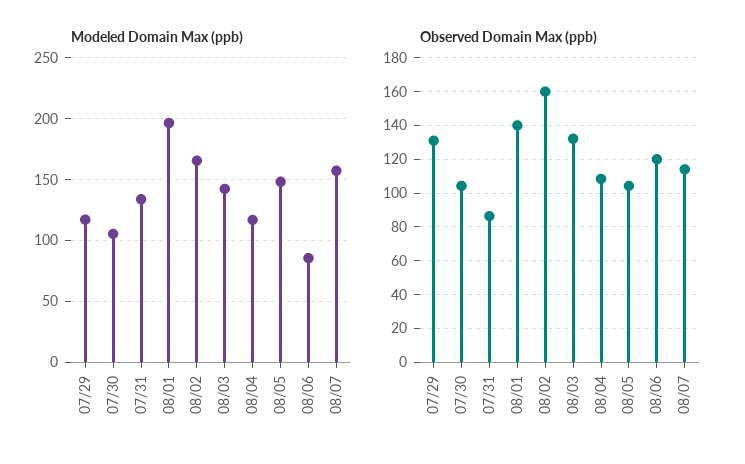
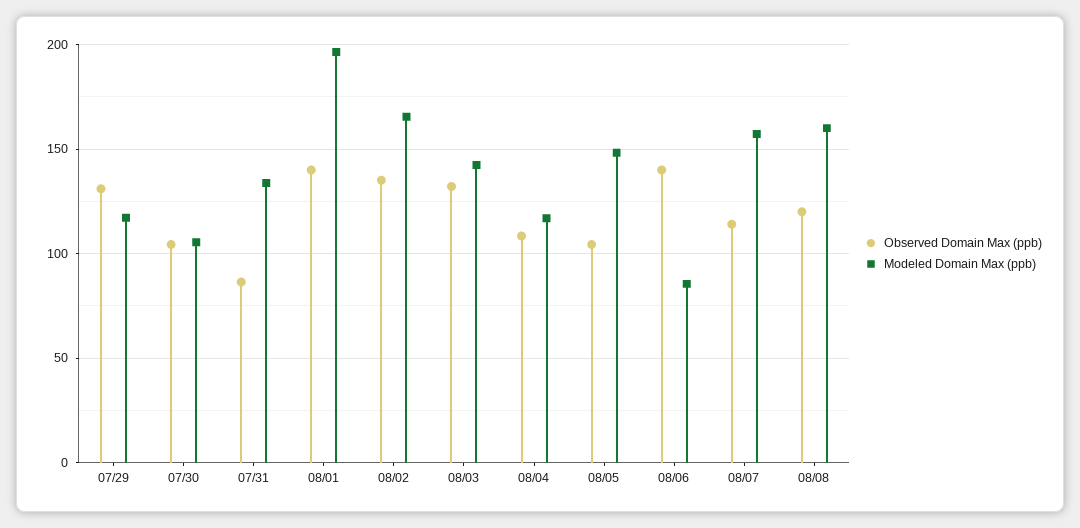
Observed Domain Max (ppb), 08/02: 160 -> 135
Observed Domain Max (ppb), 08/06: 120 -> 140
Observed Domain Max (ppb), 08/08: none -> 120
Modeled Domain Max (ppb), 08/08: none -> 160

